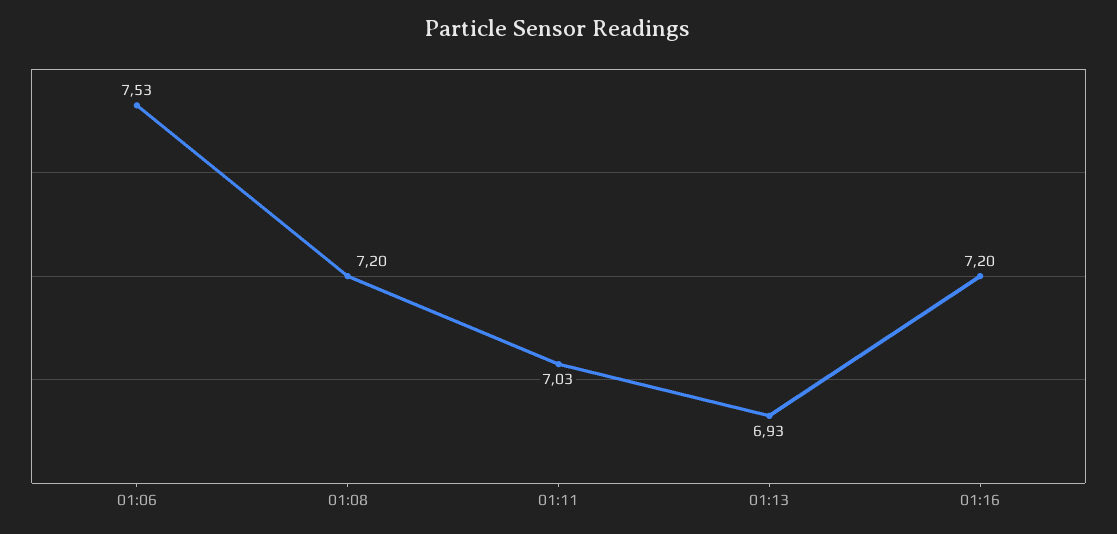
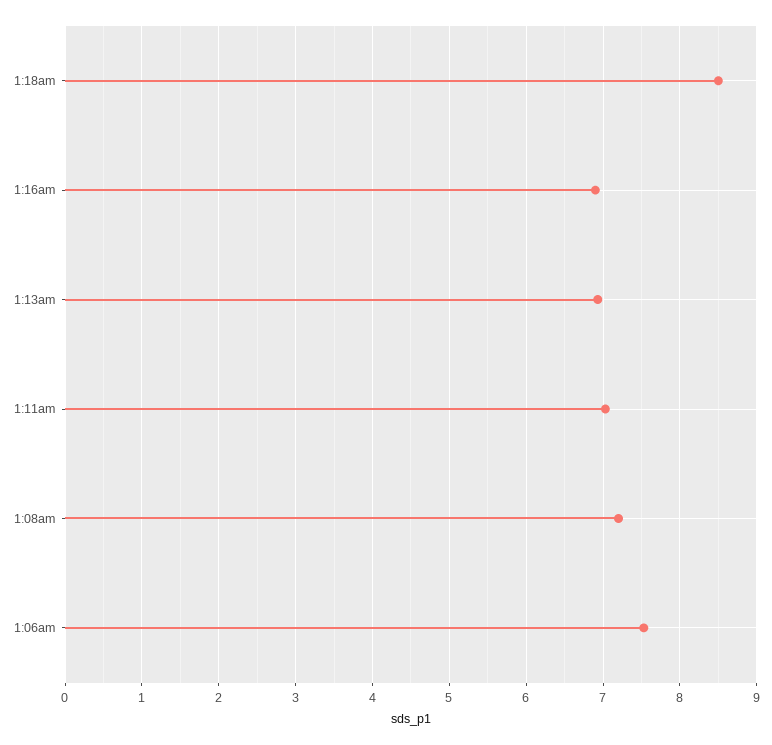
01:16: 7.2 -> 6.9
1:18am: none -> 8.5

